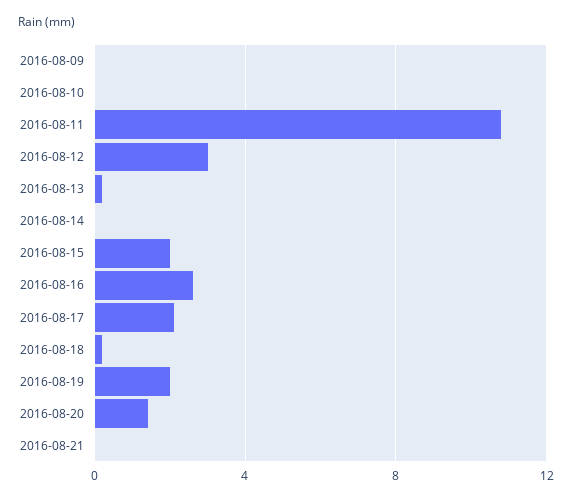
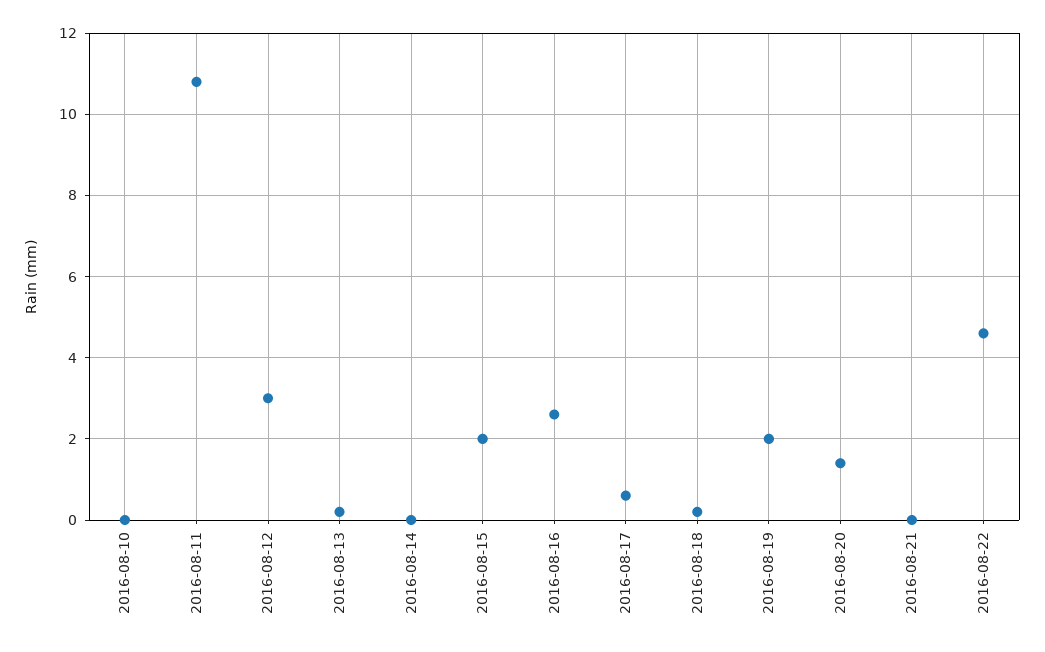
2016-08-09: 0 -> none
2016-08-17: 2 -> 0.5
2016-08-22: none -> 4.5

